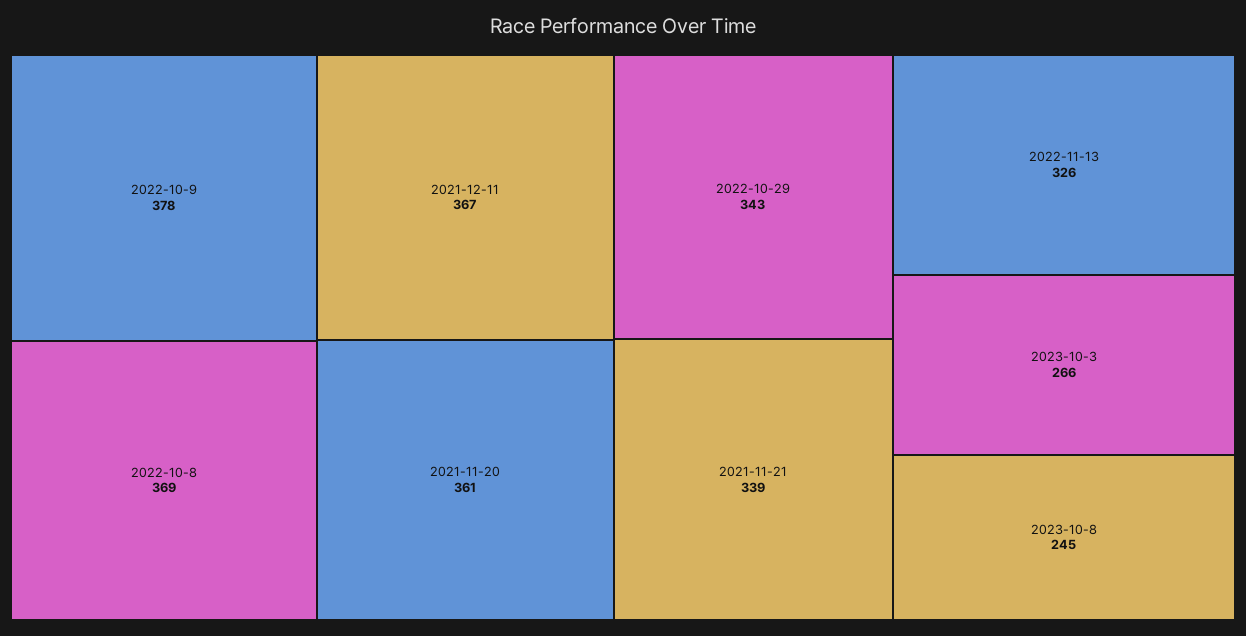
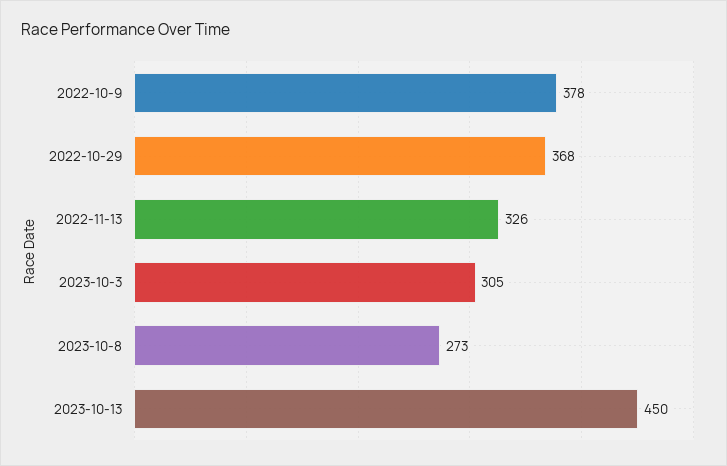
2022-10-8: 369 -> none
2021-12-11: 367 -> none
2021-11-20: 361 -> none
2022-10-29: 343 -> 368
2021-11-21: 339 -> none
2023-10-3: 266 -> 305
2023-10-8: 245 -> 273
2023-10-13: none -> 450

